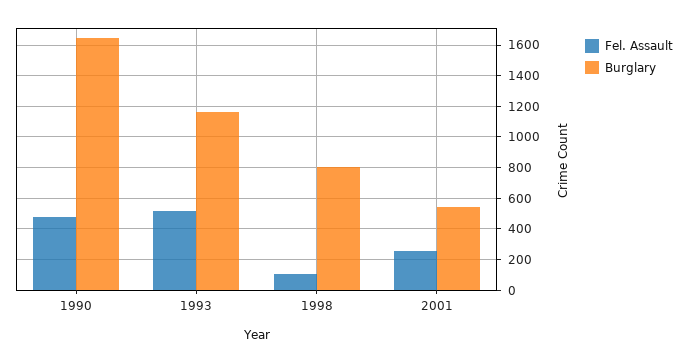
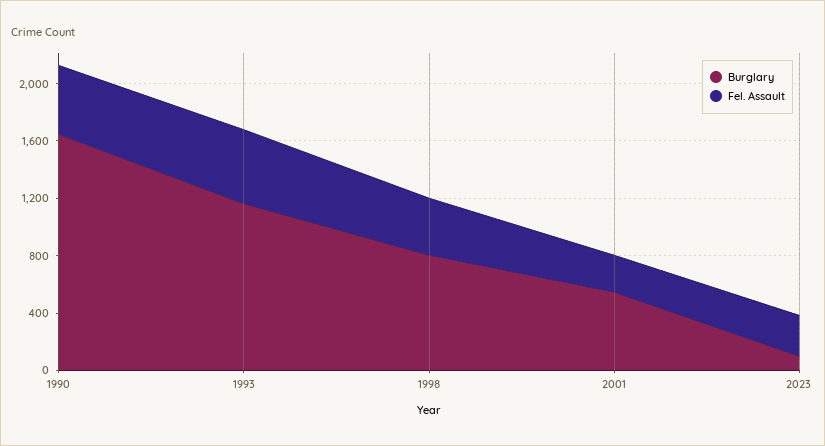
Fel. Assault, 1998: 100 -> 400
Burglary, 2023: none -> 100
Fel. Assault, 2023: none -> 300

